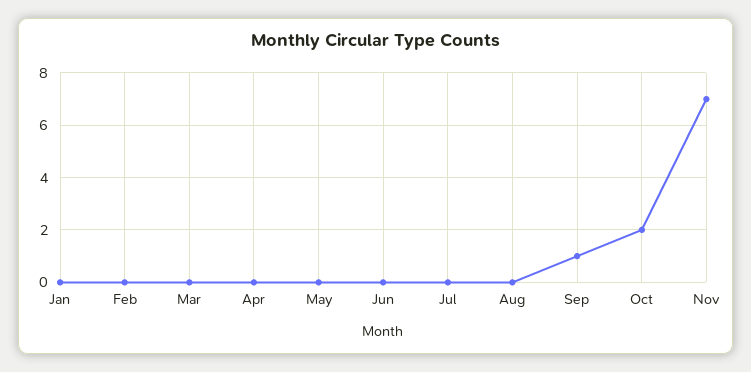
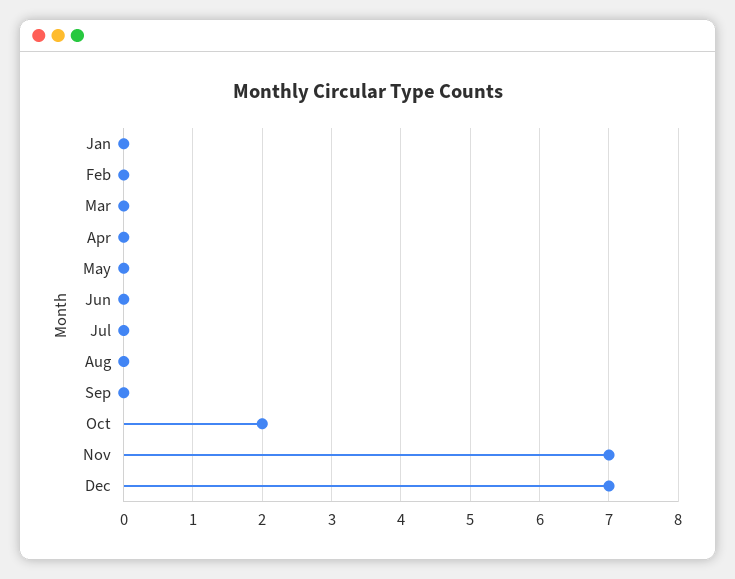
Sep: 1 -> 0
Dec: none -> 7

